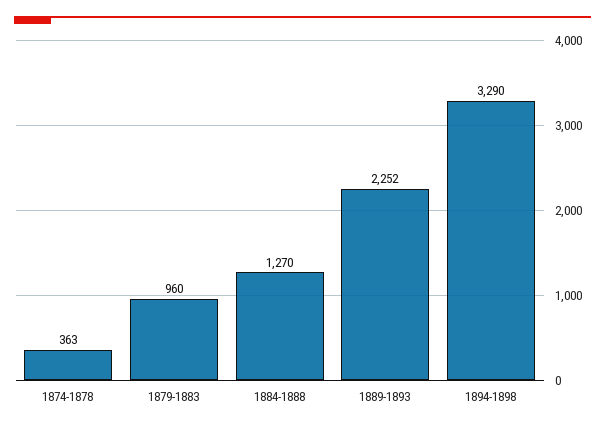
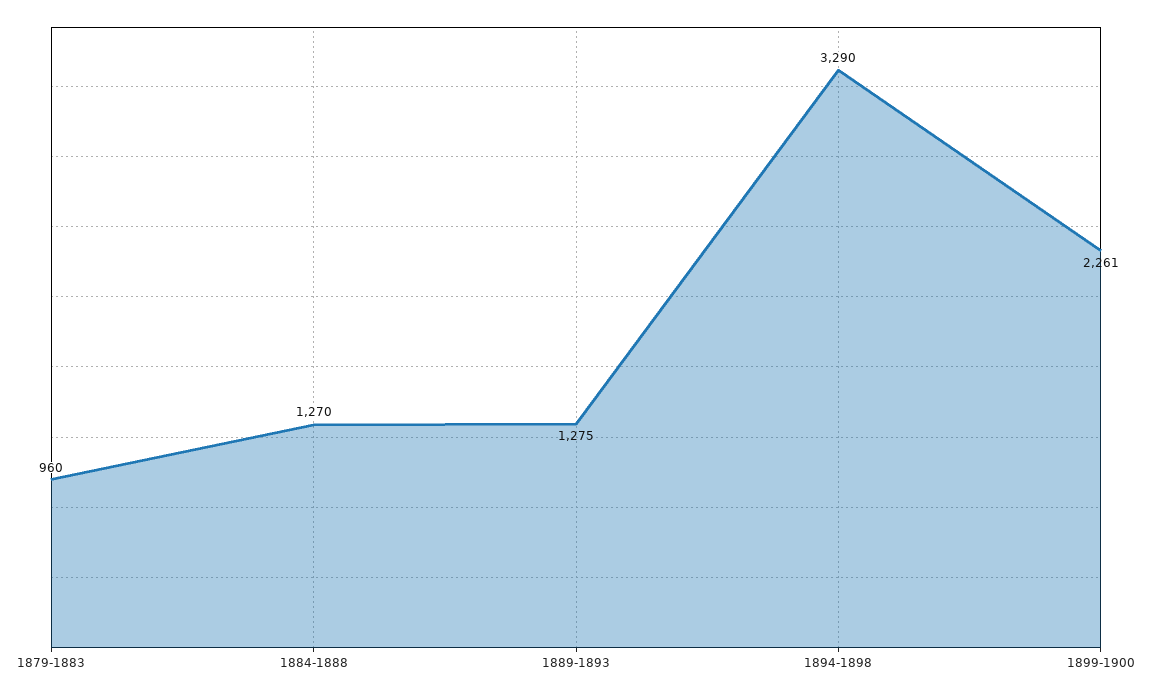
1874-1878: 363 -> none
1889-1893: 2252 -> 1275
1899-1900: none -> 2261

